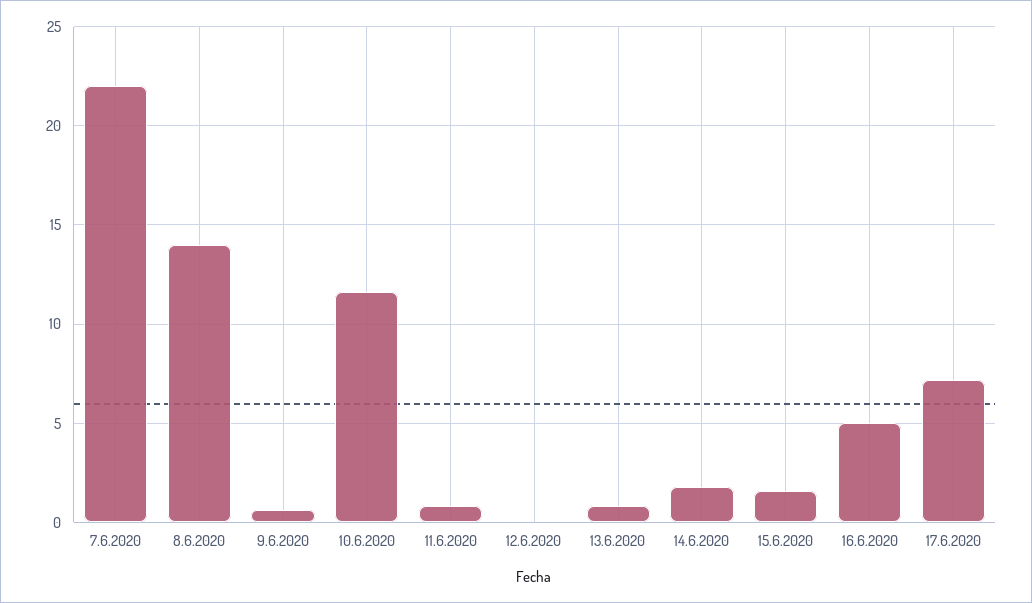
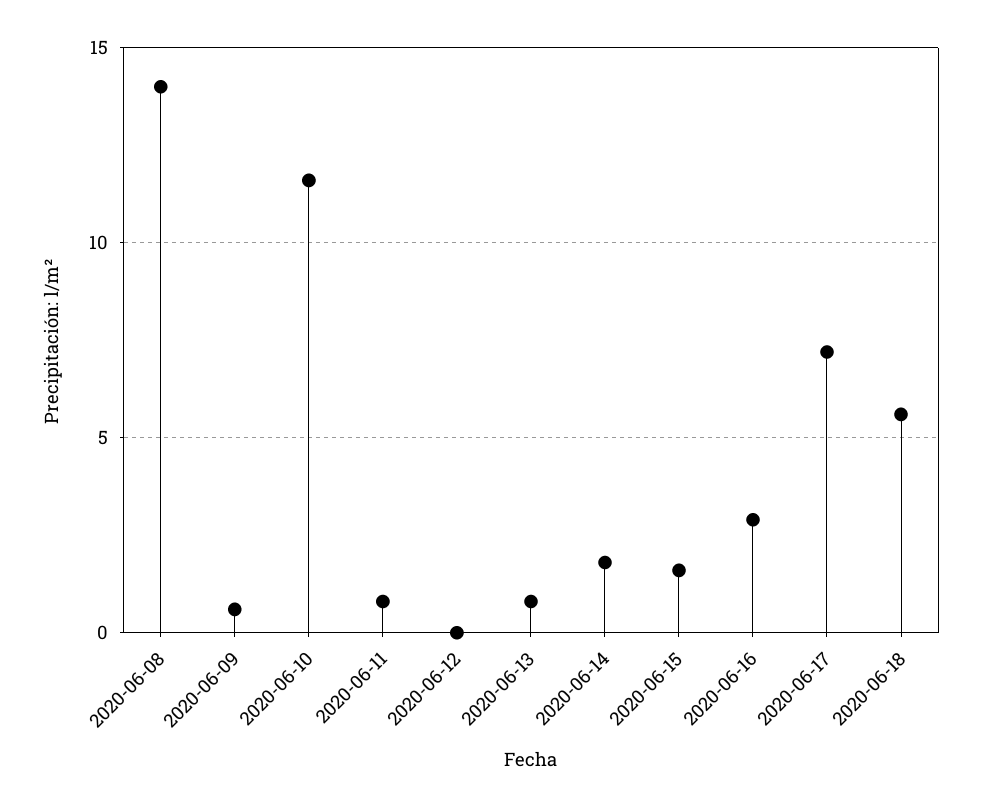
7.6.2020: 22 -> none
16.6.2020: 5 -> 3
2020-06-18: none -> 5.5

